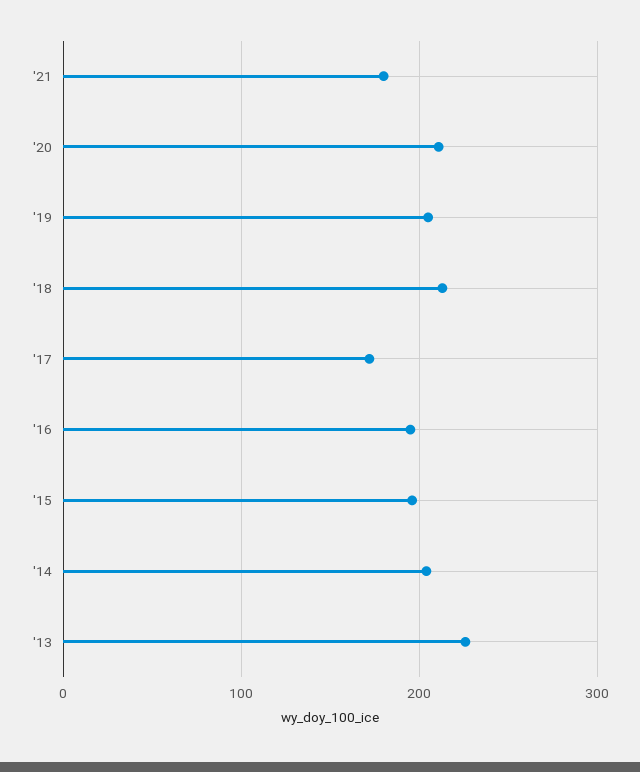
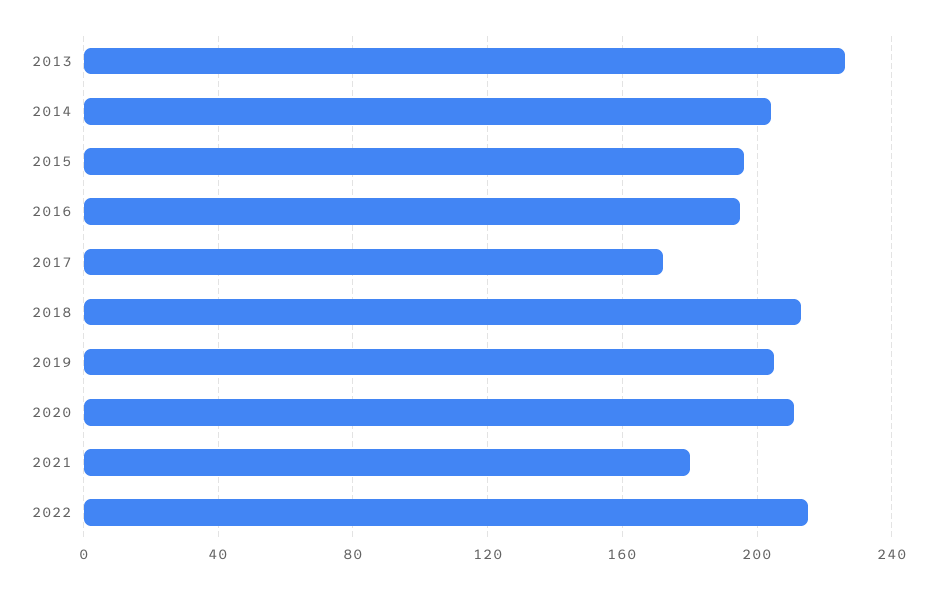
2022: none -> 215

